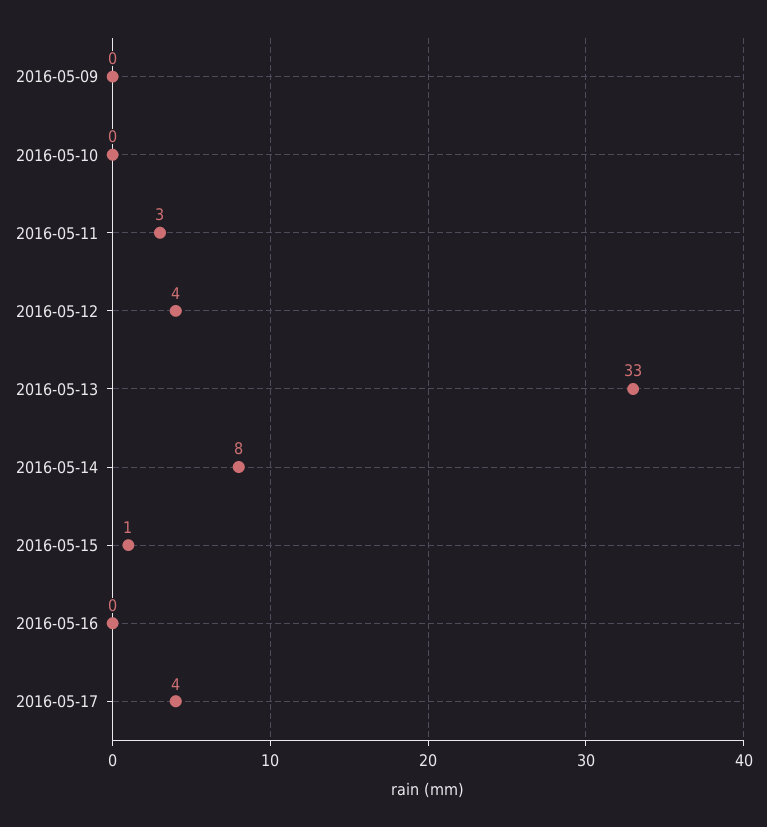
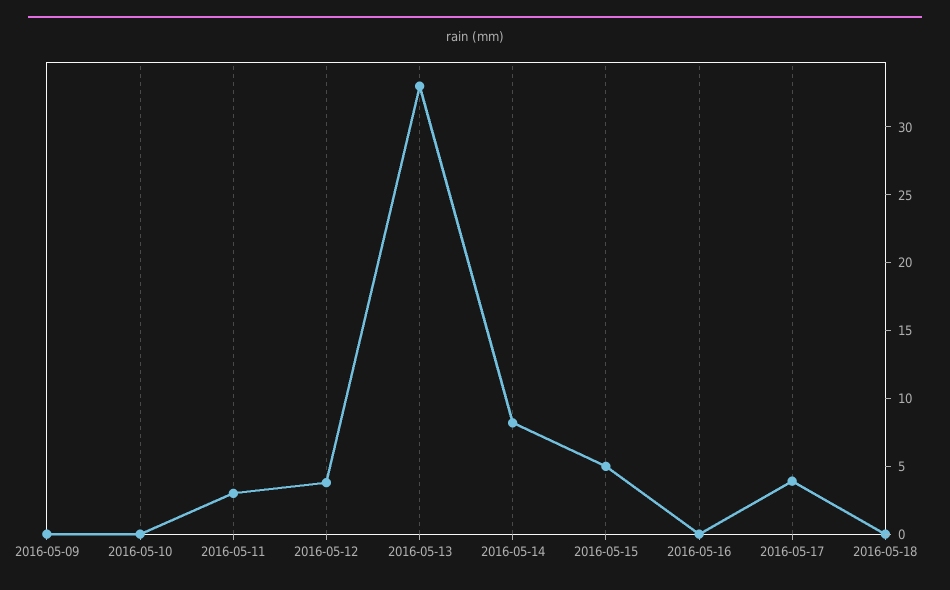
2016-05-15: 1 -> 5
2016-05-18: none -> 0

